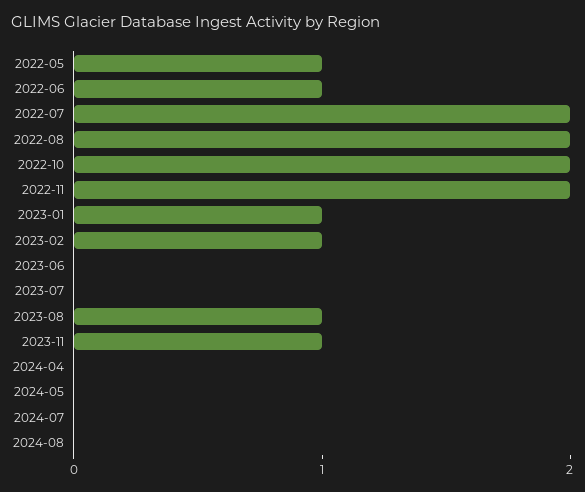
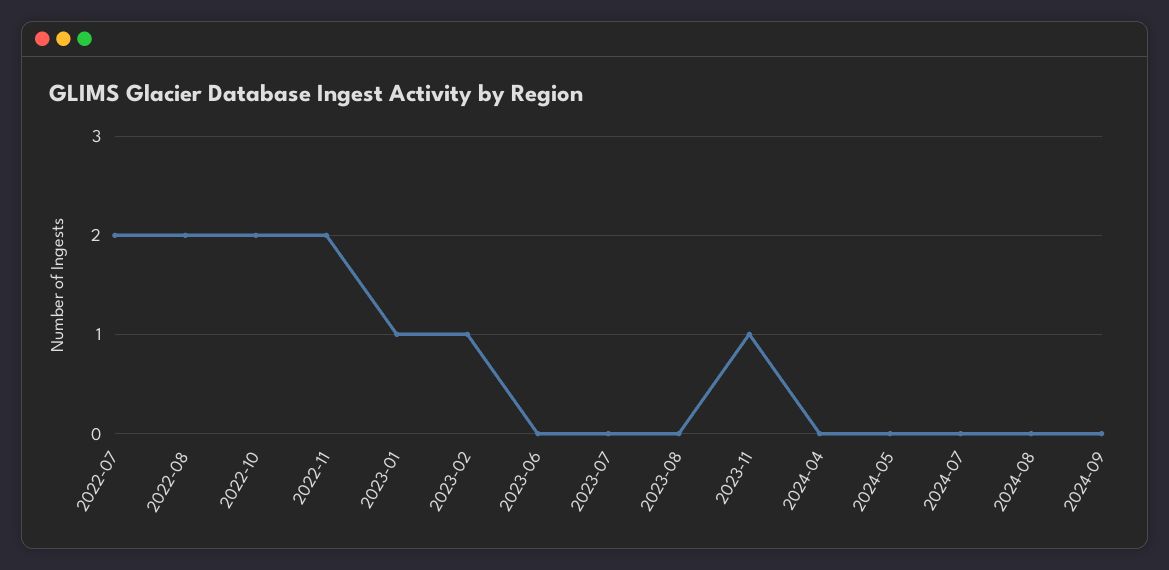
2022-05: 1 -> none
2022-06: 1 -> none
2023-08: 1 -> 0
2024-09: none -> 0

